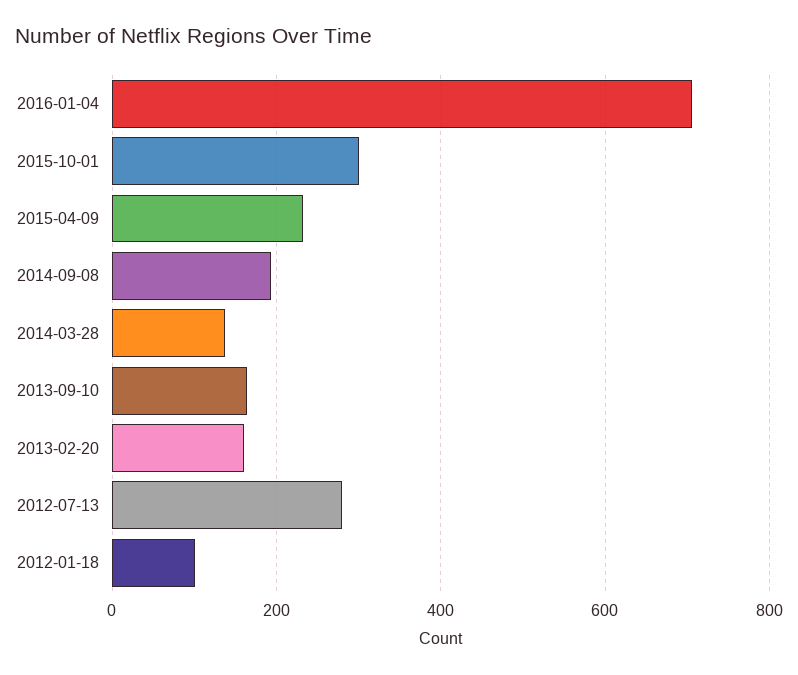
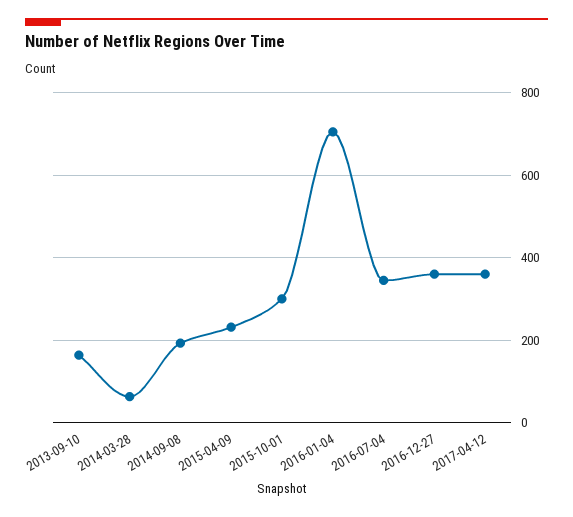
2014-03-28: 140 -> 60
2013-02-20: 160 -> none
2012-07-13: 280 -> none
2012-01-18: 100 -> none
2016-07-04: none -> 340
2016-12-27: none -> 360
2017-04-12: none -> 360

